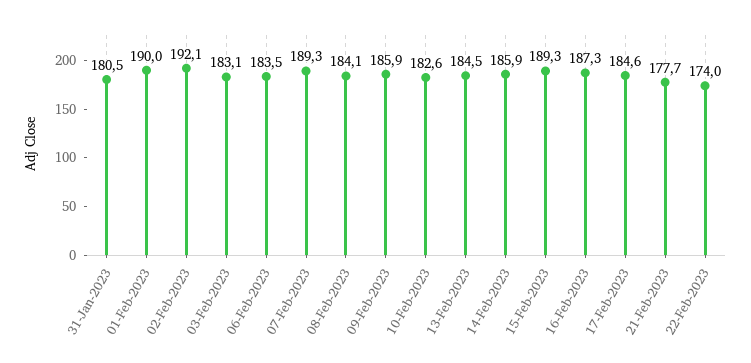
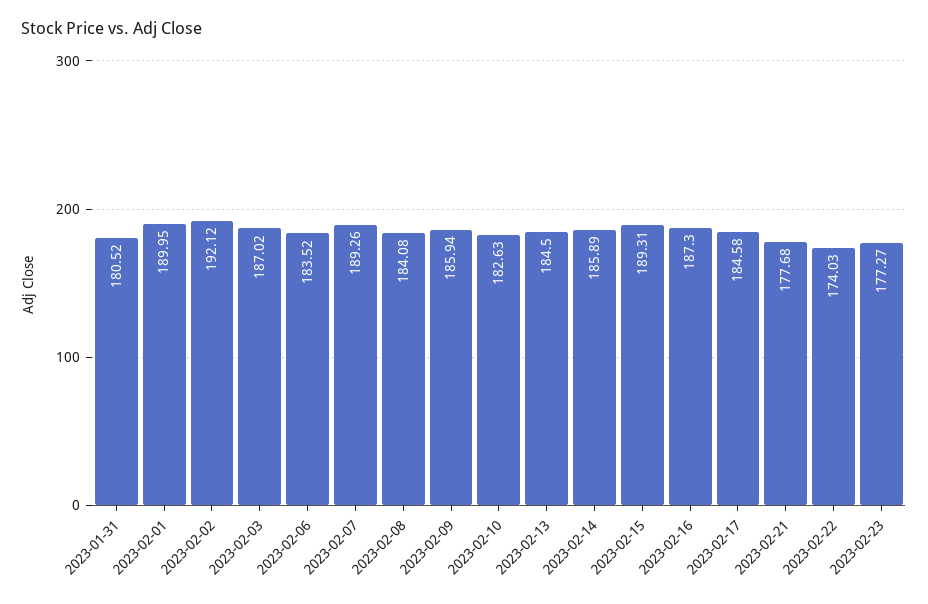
03-Feb-2023: 183.1 -> 187.02
2023-02-23: none -> 177.27

